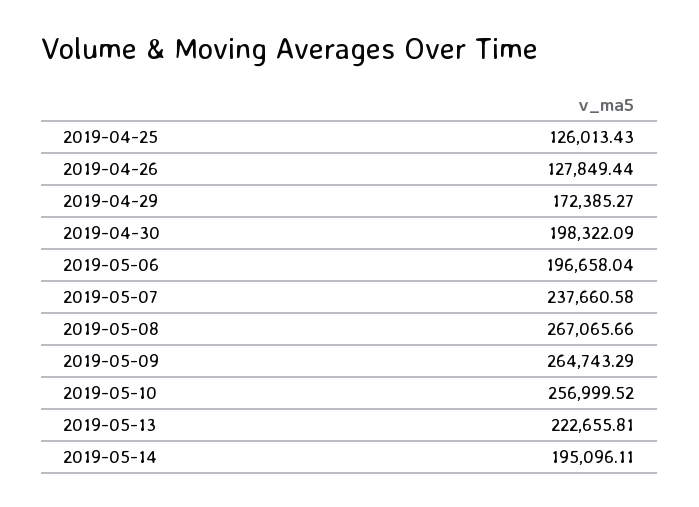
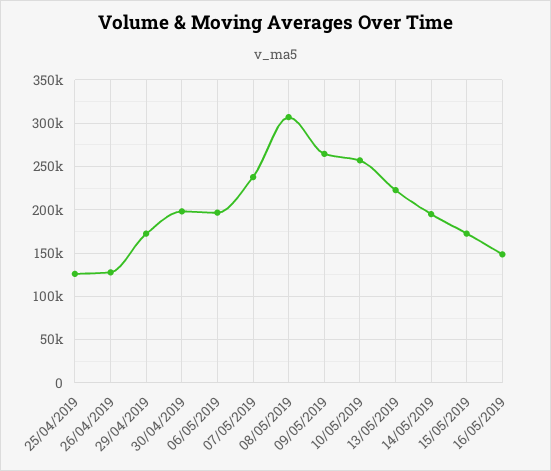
2019-05-08: 267065.66 -> 310000
15/05/2019: none -> 170000
16/05/2019: none -> 150000

